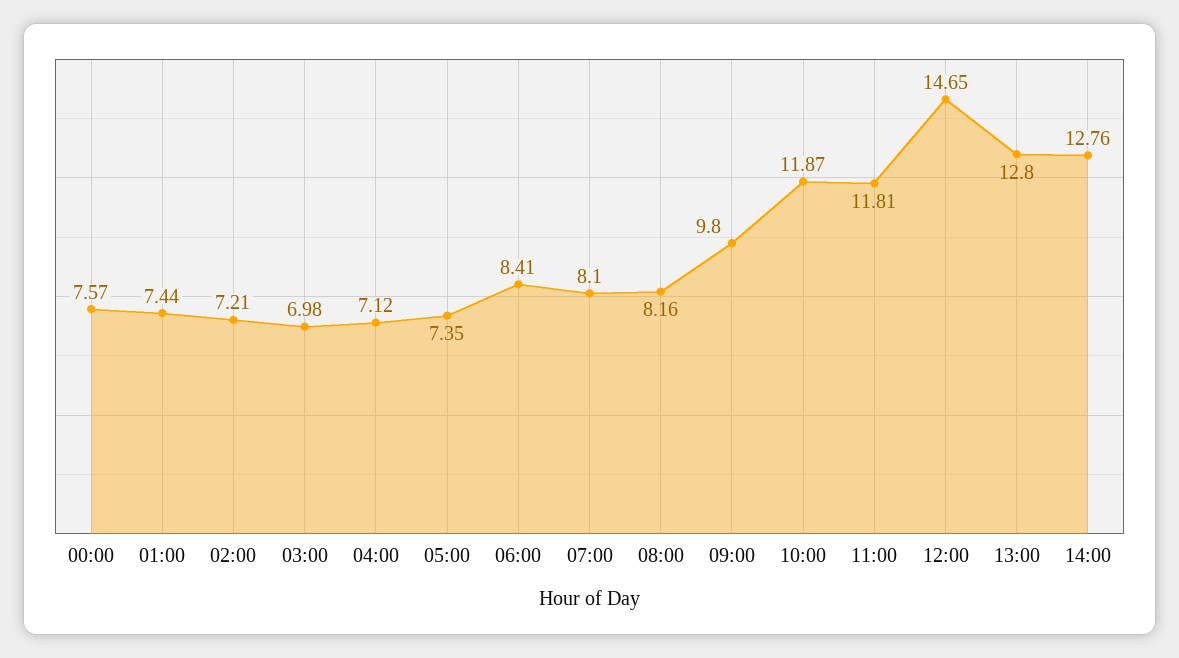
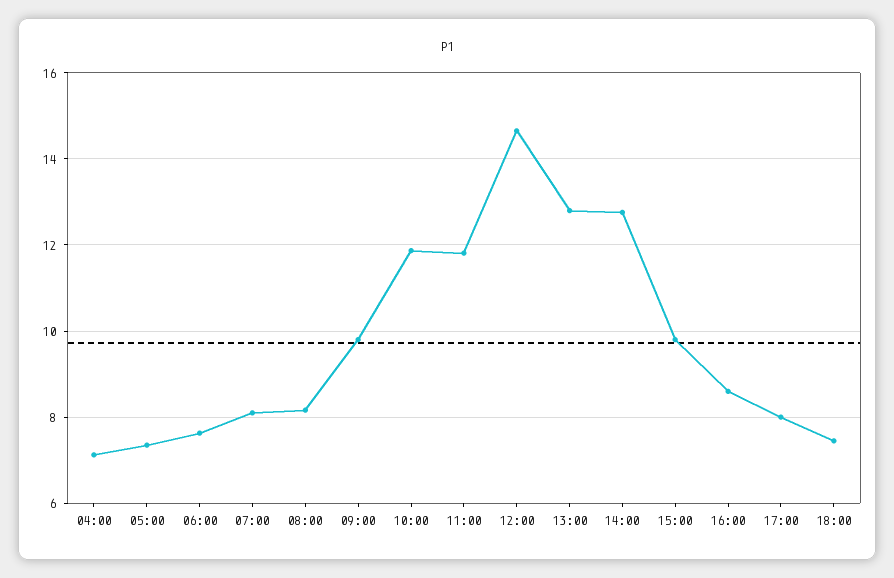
00:00: 7.57 -> none
01:00: 7.44 -> none
02:00: 7.21 -> none
03:00: 6.98 -> none
06:00: 8.41 -> 7.6
15:00: none -> 9.8
16:00: none -> 8.6
17:00: none -> 8
18:00: none -> 7.4

